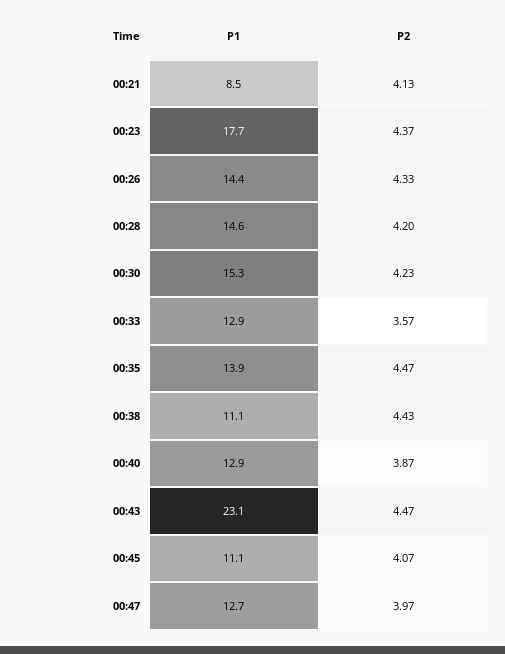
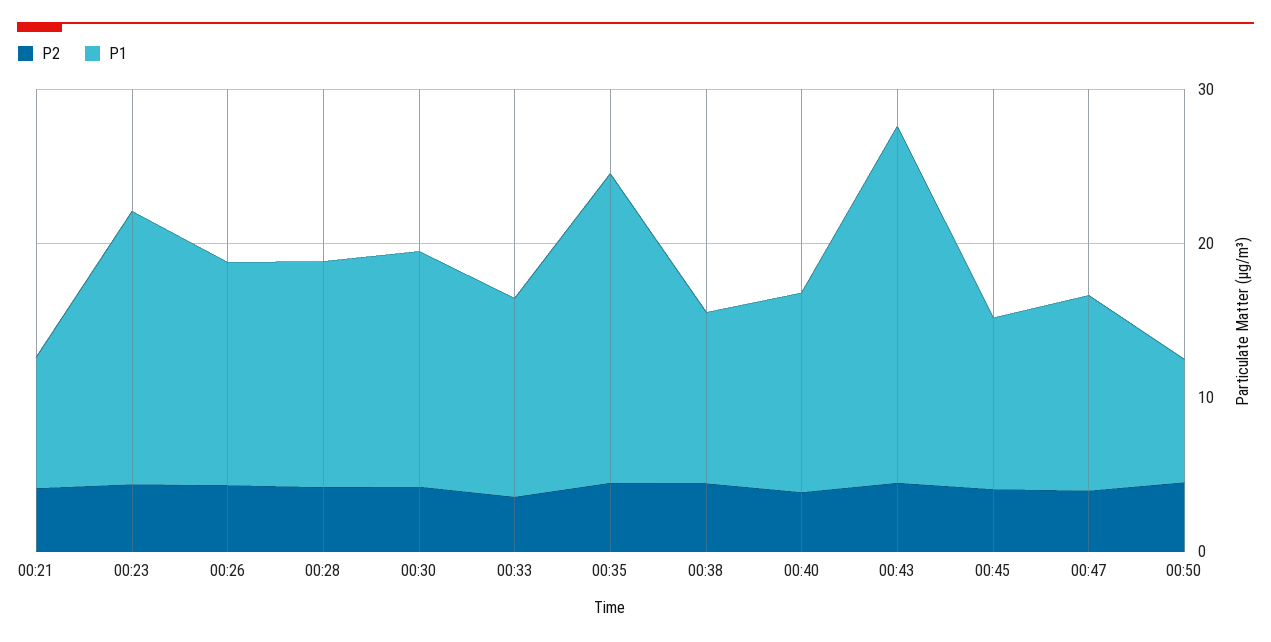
P1, 00:35: 13.9 -> 20
P2, 00:50: none -> 4
P1, 00:50: none -> 8

